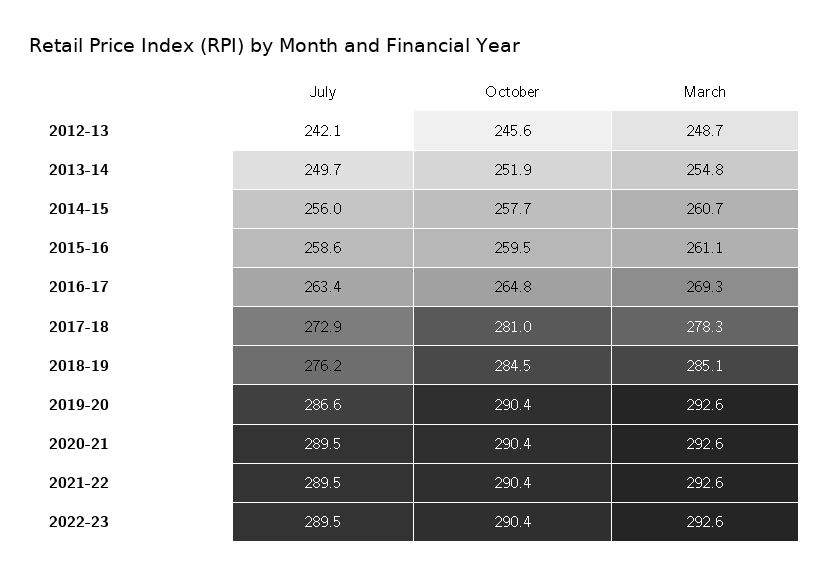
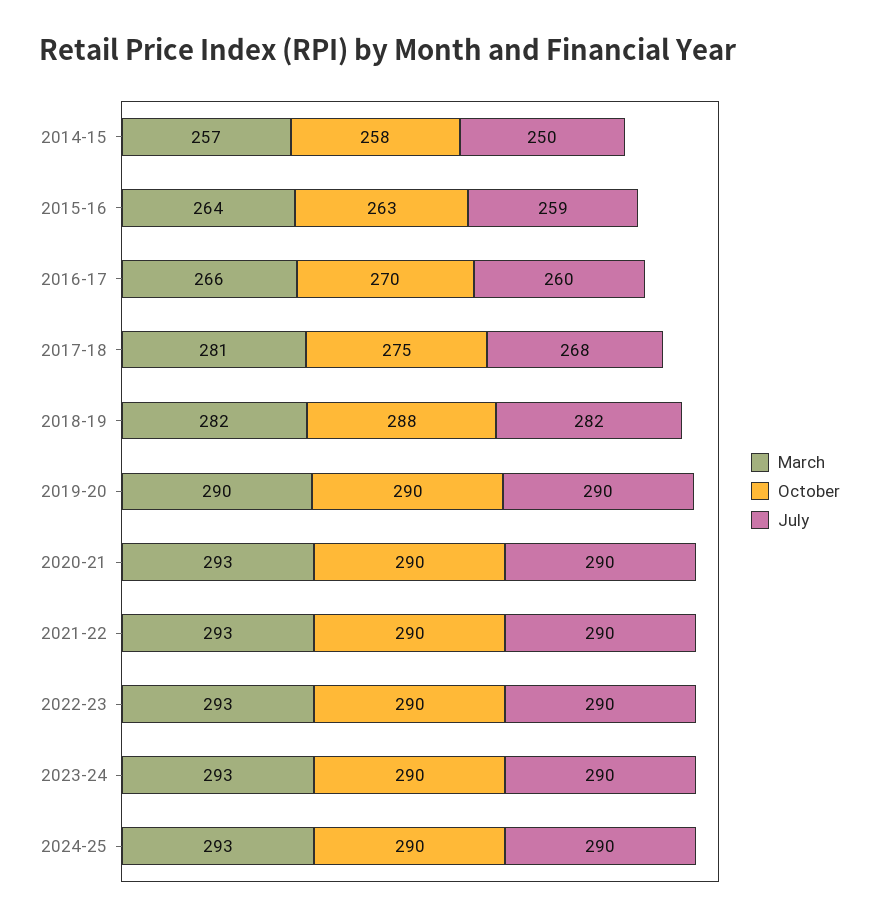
July, 2012-13: 242.1 -> none
October, 2012-13: 245.6 -> none
March, 2012-13: 248.7 -> none
July, 2013-14: 249.7 -> none
October, 2013-14: 251.9 -> none
March, 2013-14: 254.8 -> none
July, 2014-15: 256 -> 250
March, 2014-15: 260.7 -> 257
October, 2015-16: 259.5 -> 263
March, 2015-16: 261.1 -> 264
July, 2016-17: 263.4 -> 260
October, 2016-17: 264.8 -> 270
March, 2016-17: 269.3 -> 266
July, 2017-18: 272.9 -> 268
October, 2017-18: 281 -> 275
March, 2017-18: 278.3 -> 281
July, 2018-19: 276.2 -> 282
October, 2018-19: 284.5 -> 288
March, 2018-19: 285.1 -> 282
July, 2019-20: 286.6 -> 290
March, 2019-20: 292.6 -> 290
March, 2023-24: none -> 293
October, 2023-24: none -> 290
July, 2023-24: none -> 290
March, 2024-25: none -> 293
October, 2024-25: none -> 290
July, 2024-25: none -> 290

